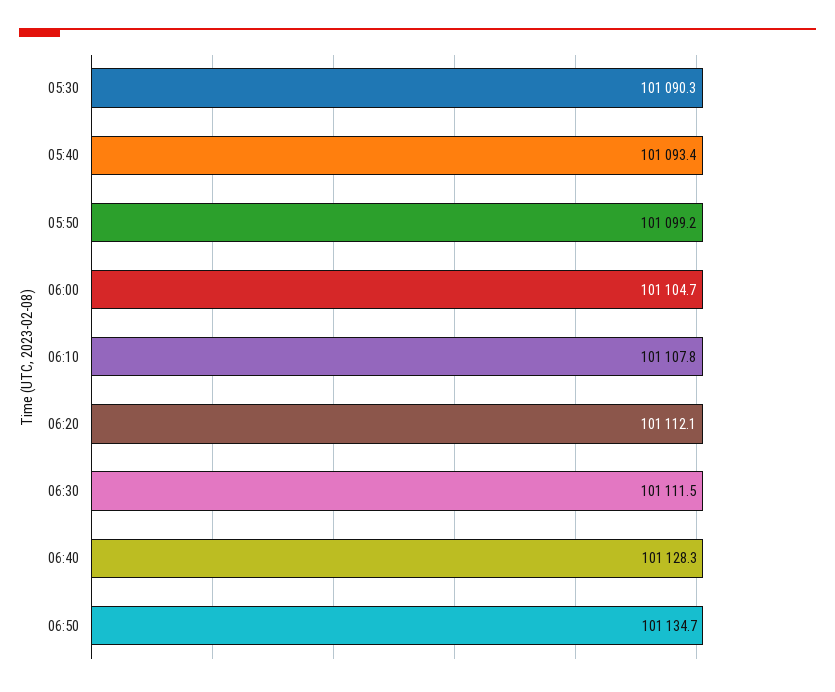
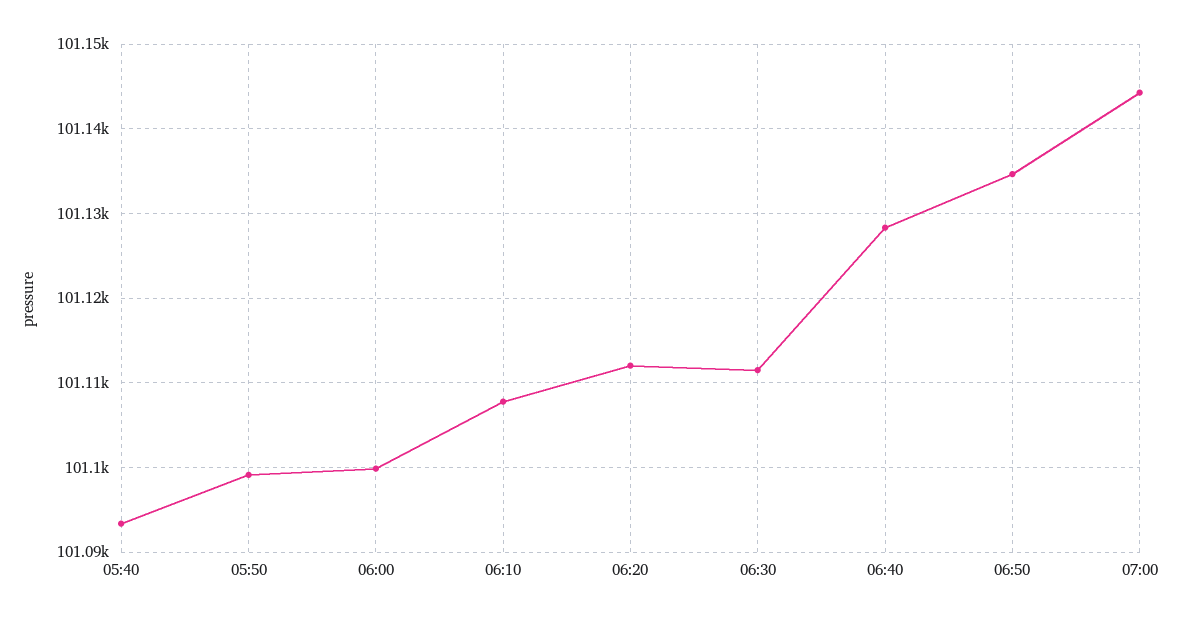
05:30: 101090.3 -> none
06:00: 101104.7 -> 101100
07:00: none -> 101144

